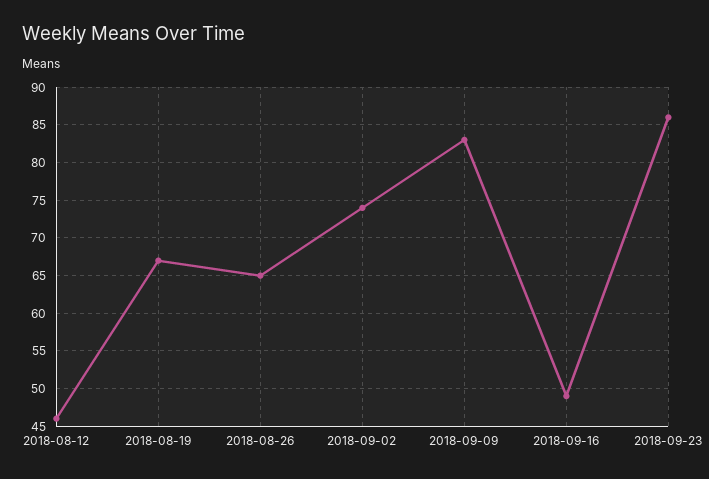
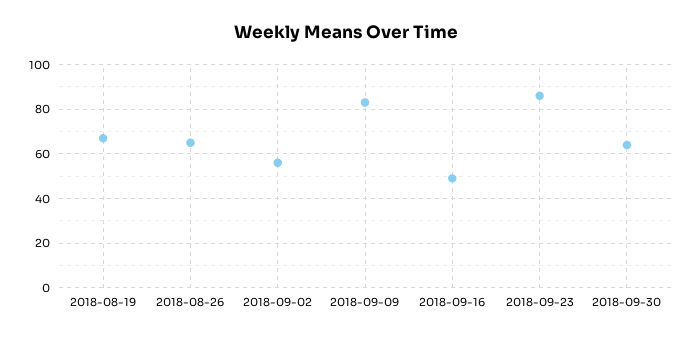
2018-08-12: 46 -> none
2018-09-02: 74 -> 55
2018-09-30: none -> 65

